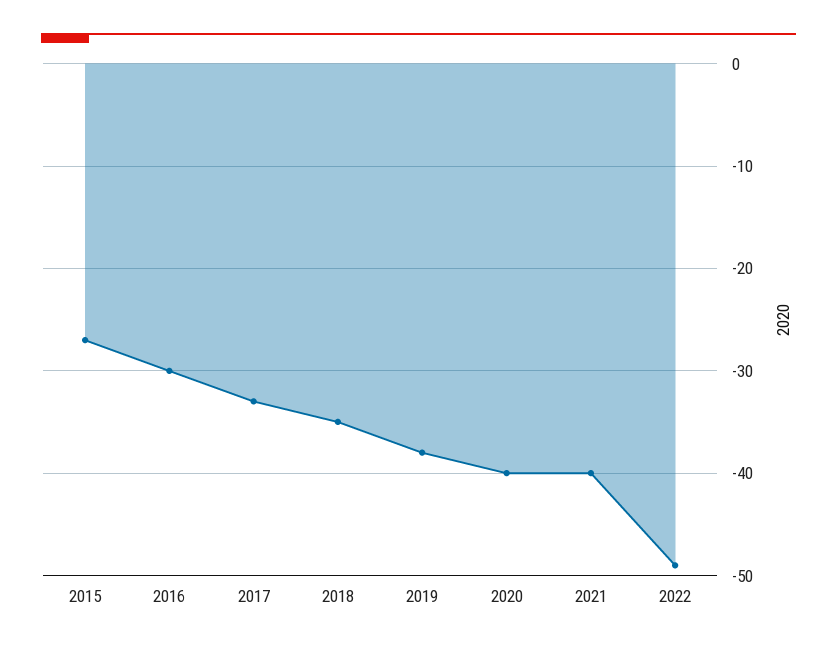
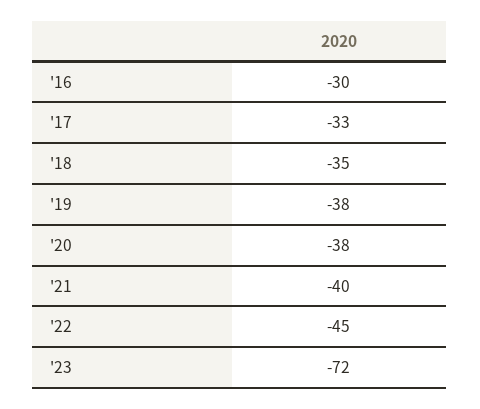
2015: -27 -> none
2020: -40 -> -38
2022: -49 -> -45
'23: none -> -72

